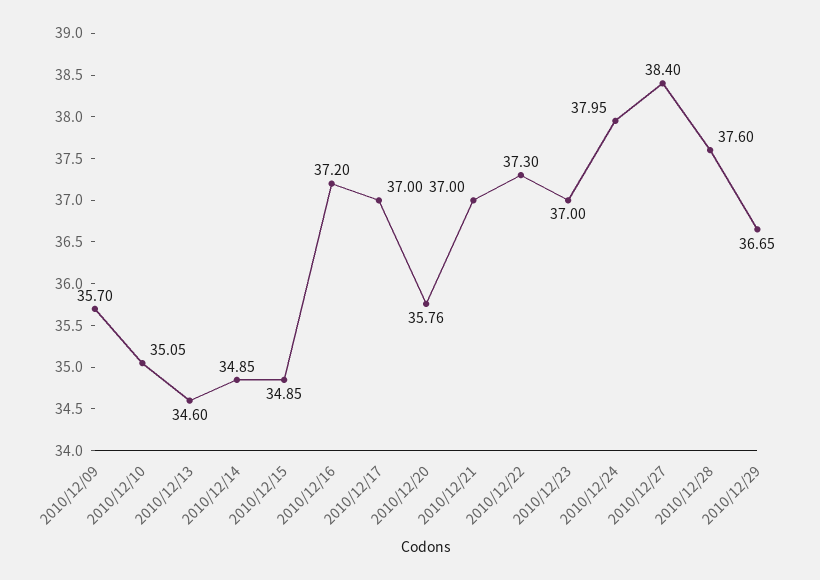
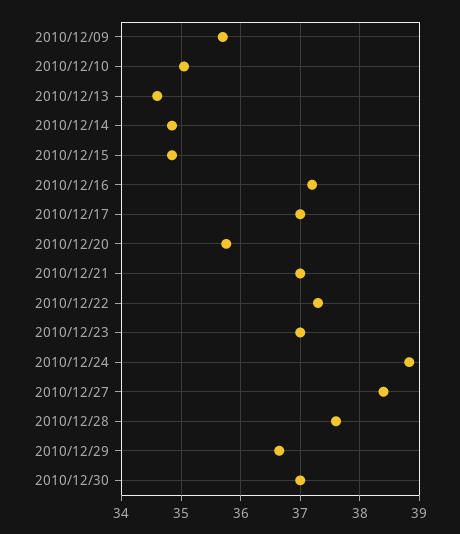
2010/12/24: 37.95 -> 38.8
2010/12/30: none -> 37

